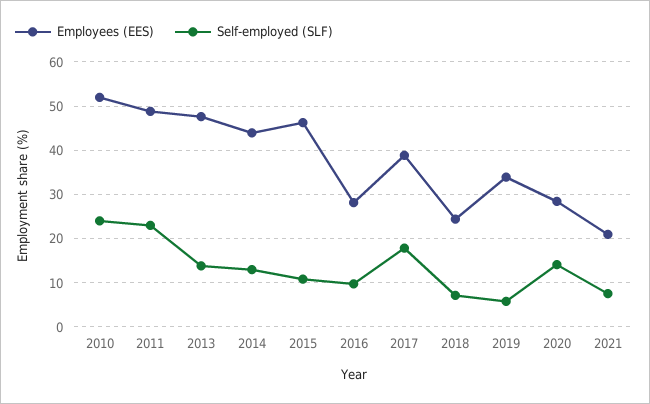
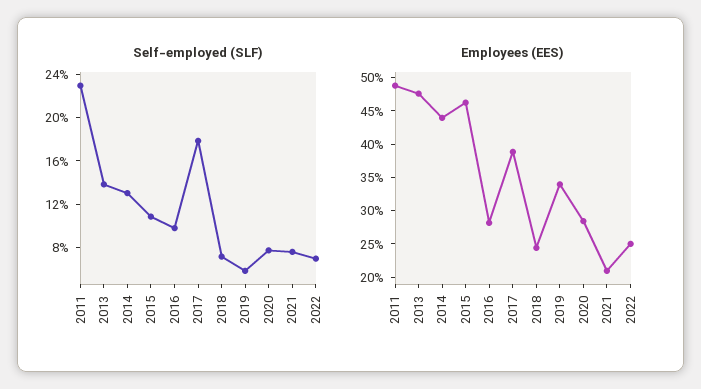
Employees (EES), 2010: 52 -> none
Self-employed (SLF), 2010: 24 -> none
Self-employed (SLF), 2020: 14 -> 8
Self-employed (SLF), 2022: none -> 7
Employees (EES), 2022: none -> 25

